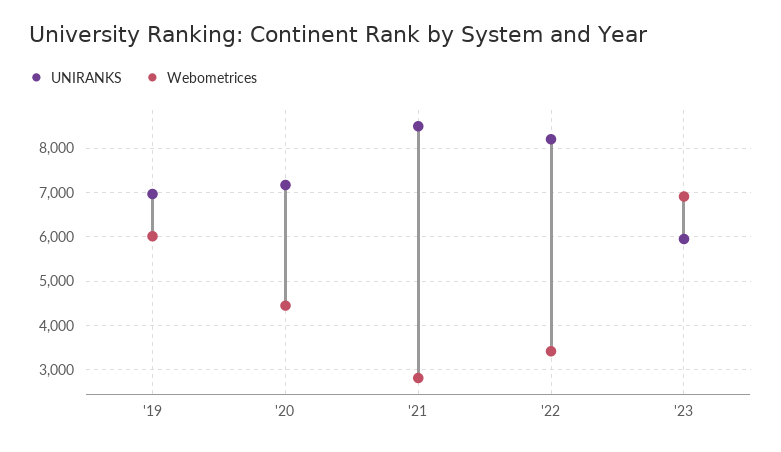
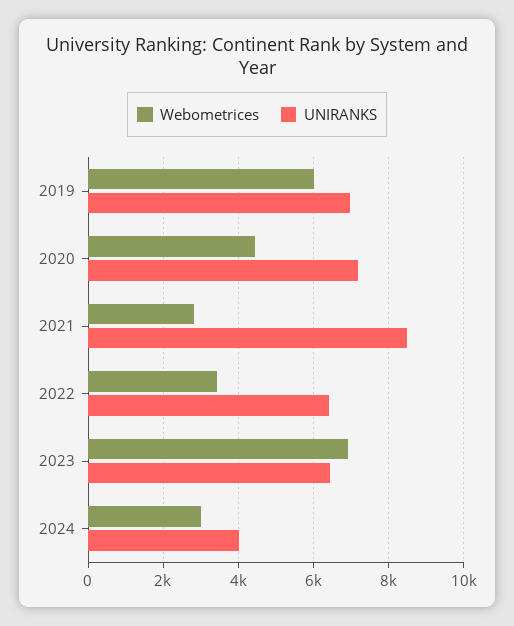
UNIRANKS, '22: 8200 -> 6400
UNIRANKS, '23: 6000 -> 6400
Webometrices, 2024: none -> 3000
UNIRANKS, 2024: none -> 4000

